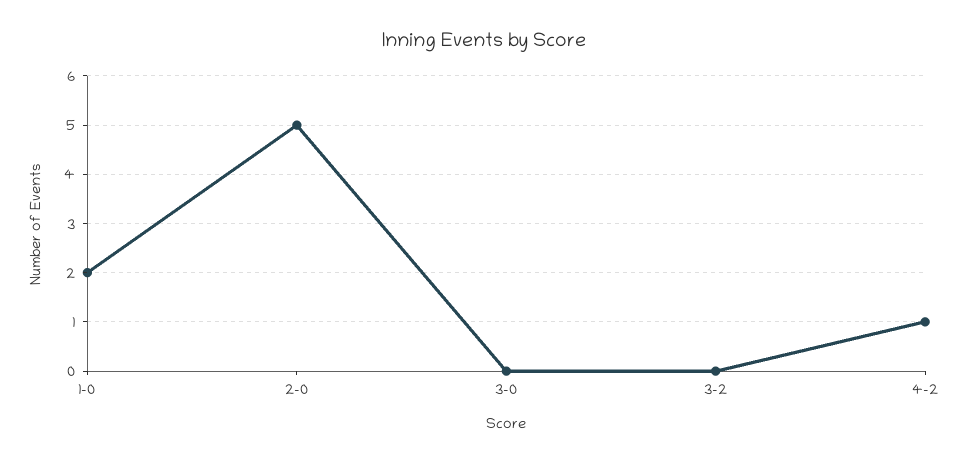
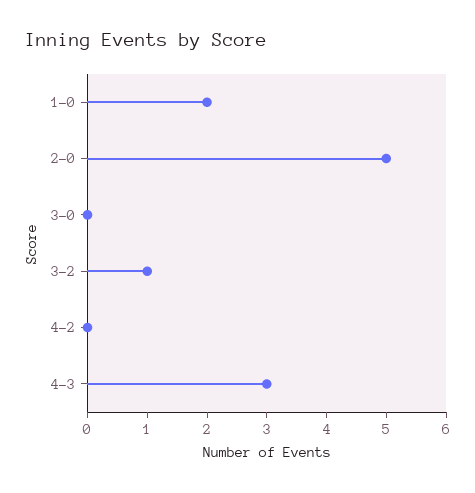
3-2: 0 -> 1
4-2: 1 -> 0
4-3: none -> 3

